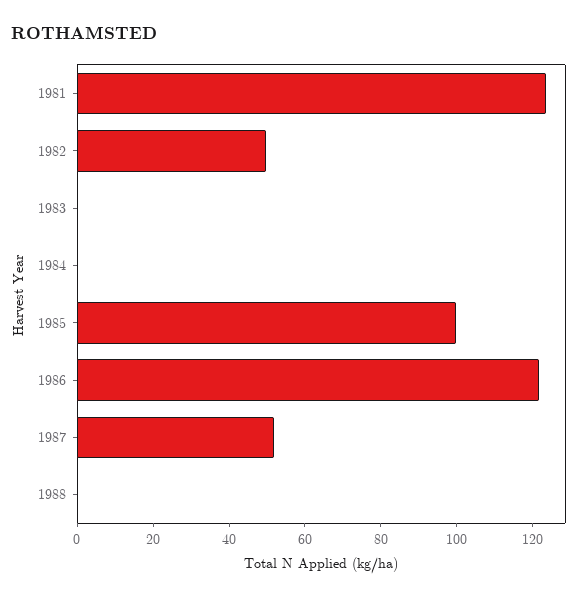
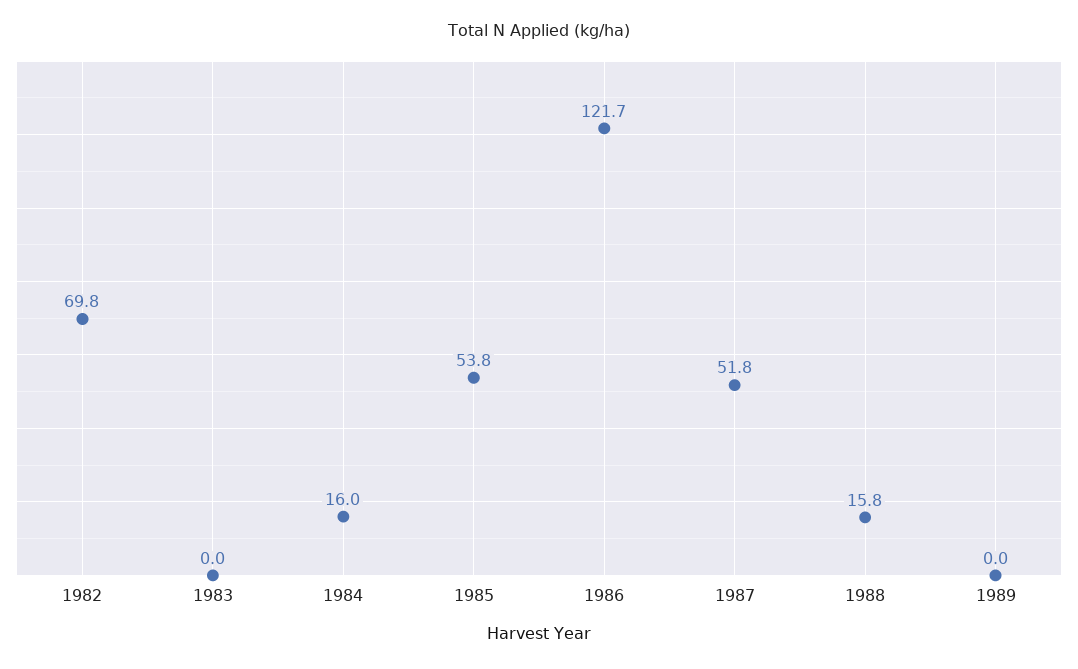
1981: 125 -> none
1982: 50 -> 69.8
1984: 0 -> 16
1985: 100 -> 53.8
1988: 0 -> 15.8
1989: none -> 0

